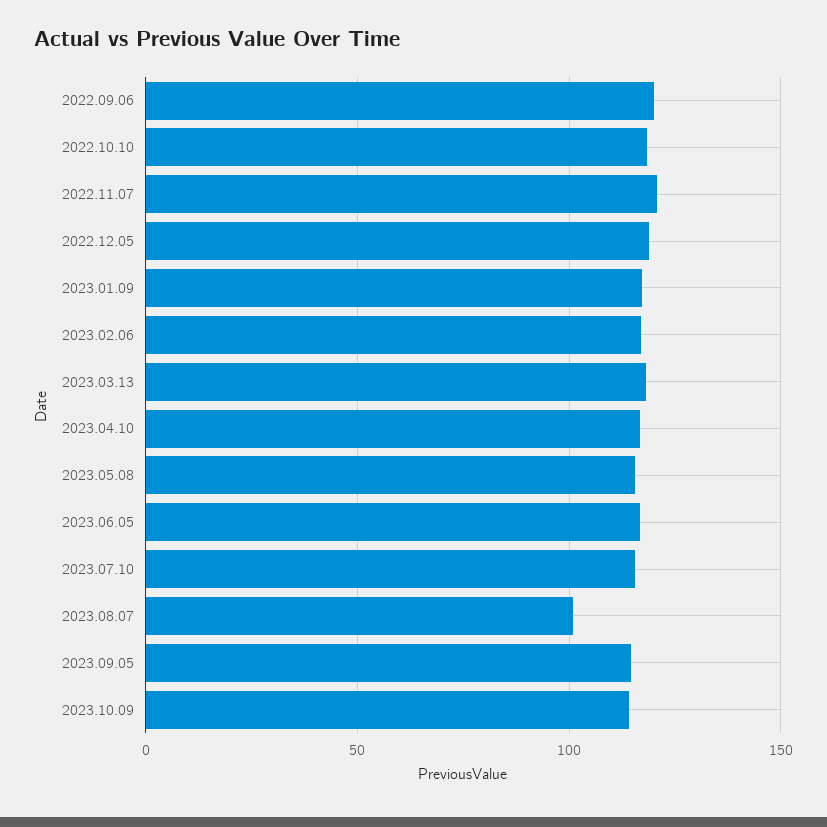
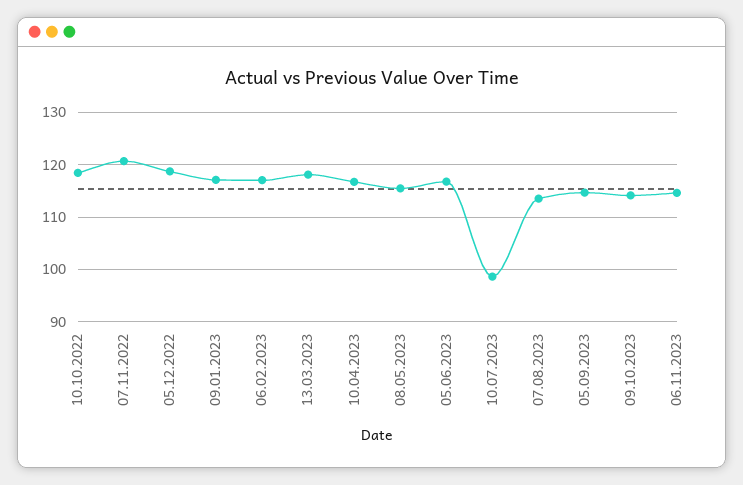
2022.09.06: 120 -> none
2023.07.10: 115 -> 98
2023.08.07: 100 -> 114
06.11.2023: none -> 114

